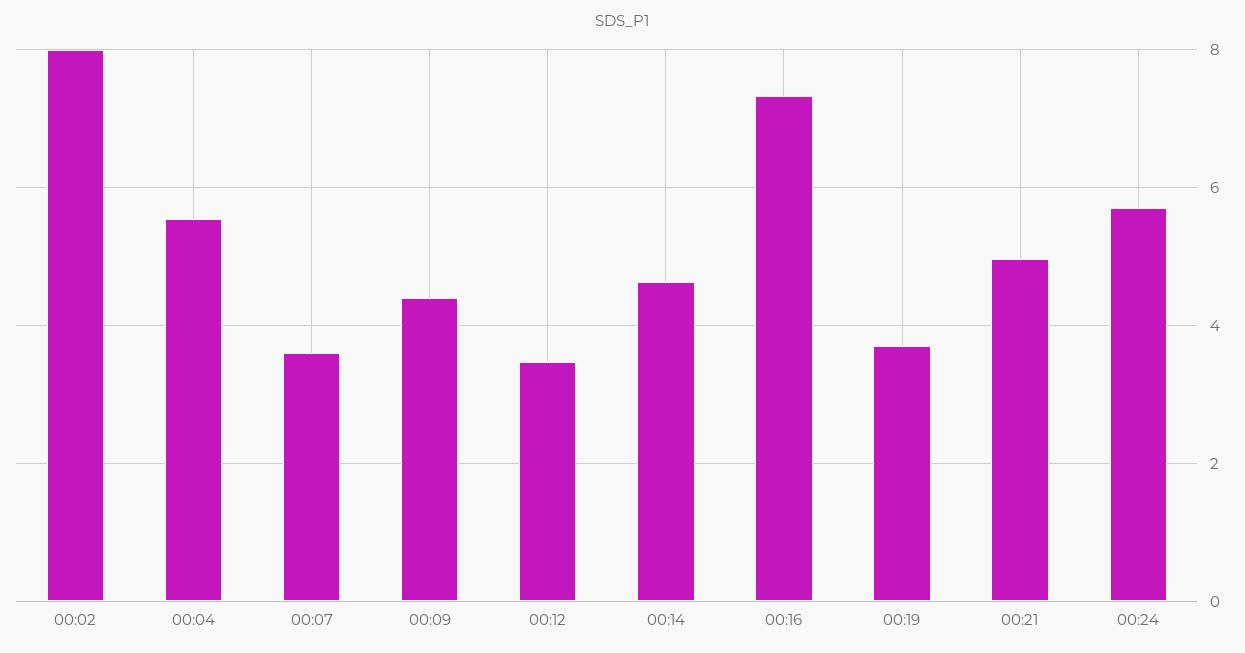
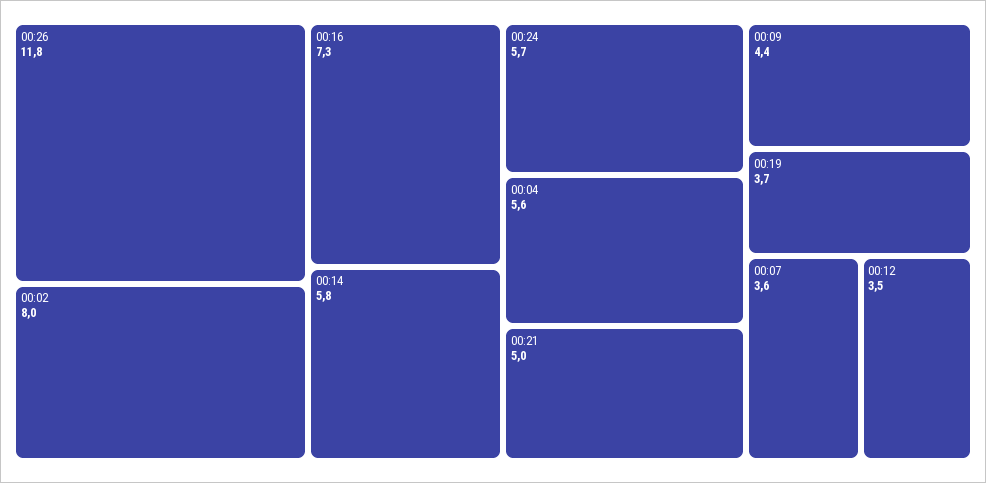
00:14: 4.6 -> 5.8
00:26: none -> 11.8

